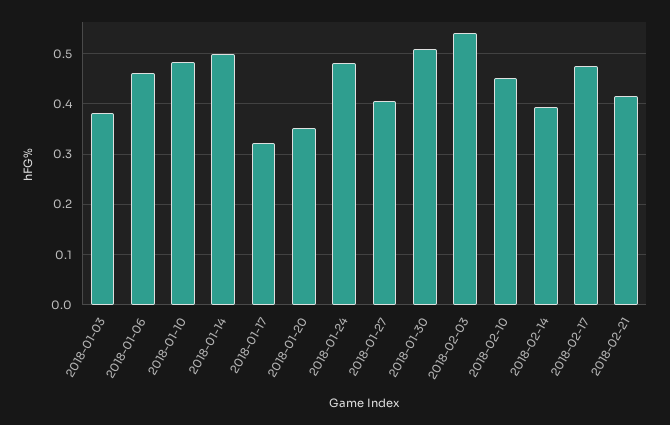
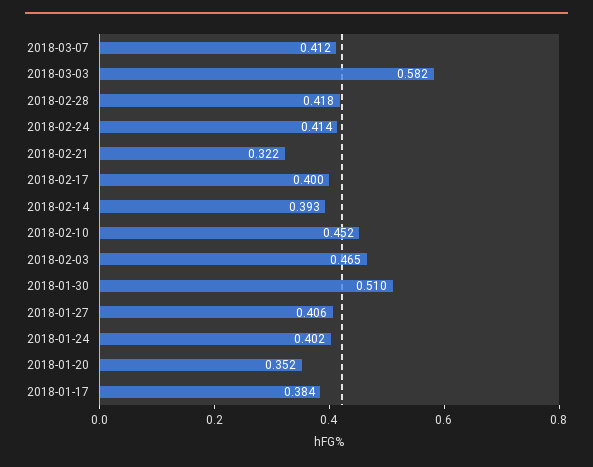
2018-01-03: 0.38 -> none
2018-01-06: 0.46 -> none
2018-01-10: 0.48 -> none
2018-01-14: 0.5 -> none
2018-01-17: 0.32 -> 0.384
2018-01-24: 0.48 -> 0.402
2018-02-03: 0.54 -> 0.465
2018-02-17: 0.48 -> 0.4
2018-02-21: 0.42 -> 0.322
2018-03-07: none -> 0.412
2018-03-03: none -> 0.582
2018-02-28: none -> 0.418
2018-02-24: none -> 0.414

